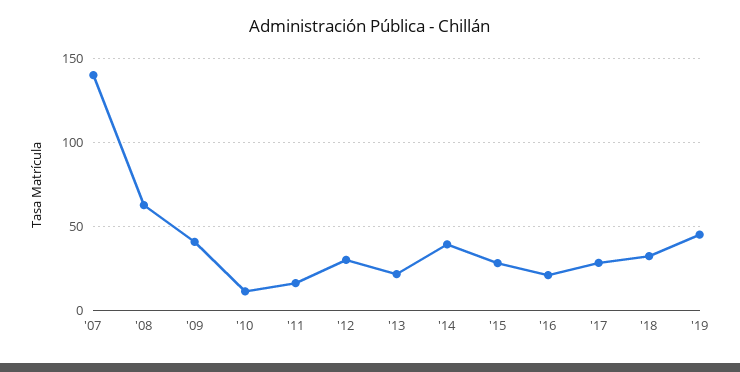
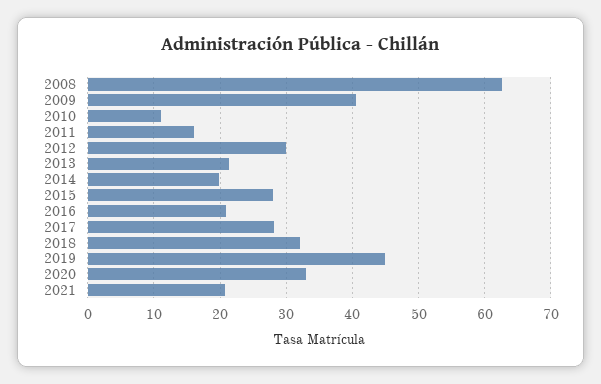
'07: 140 -> none
'14: 40 -> 20
2020: none -> 33
2021: none -> 21

